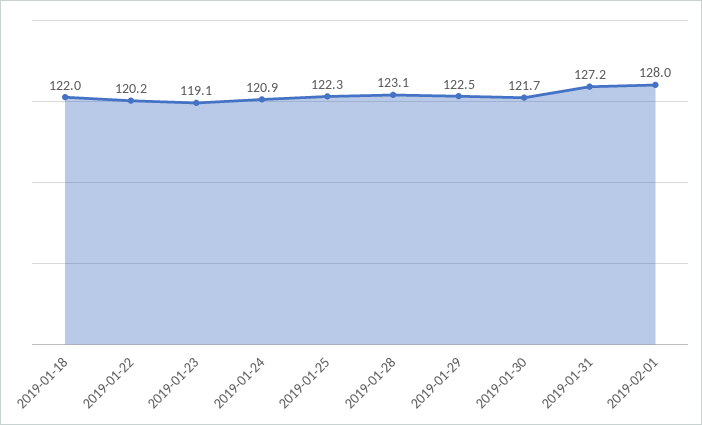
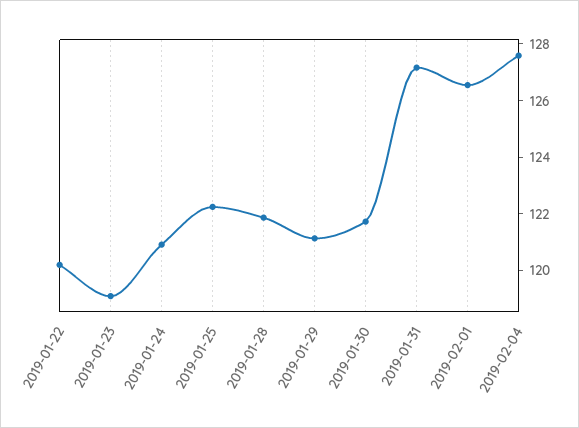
2019-01-18: 122 -> none
2019-01-28: 123.1 -> 122
2019-01-29: 122.5 -> 121
2019-02-01: 128 -> 126.5
2019-02-04: none -> 127.5

